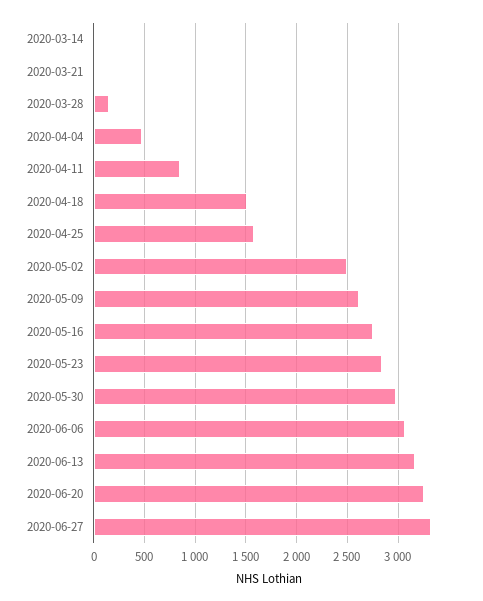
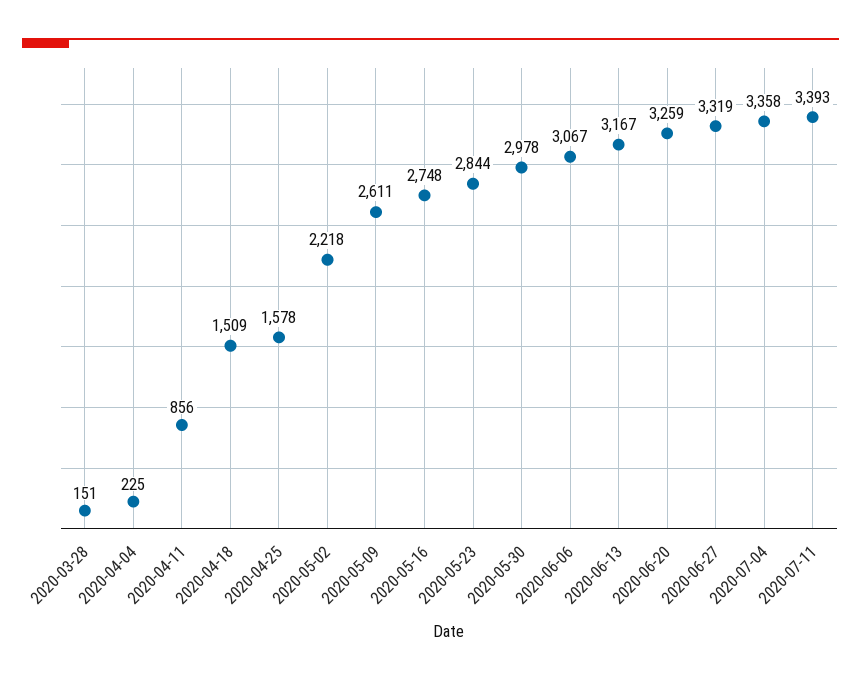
2020-03-14: 0 -> none
2020-03-21: 0 -> none
2020-04-04: 500 -> 225
2020-05-02: 2500 -> 2218
2020-07-04: none -> 3358
2020-07-11: none -> 3393

